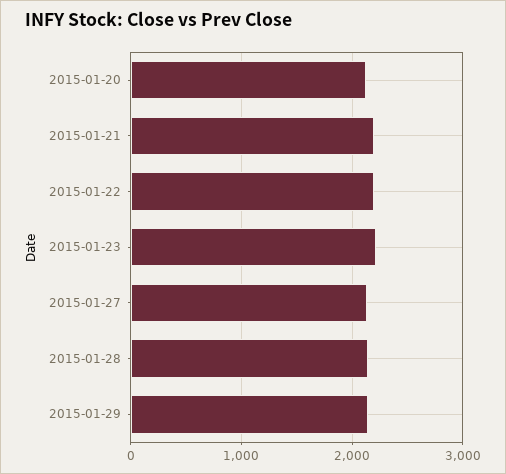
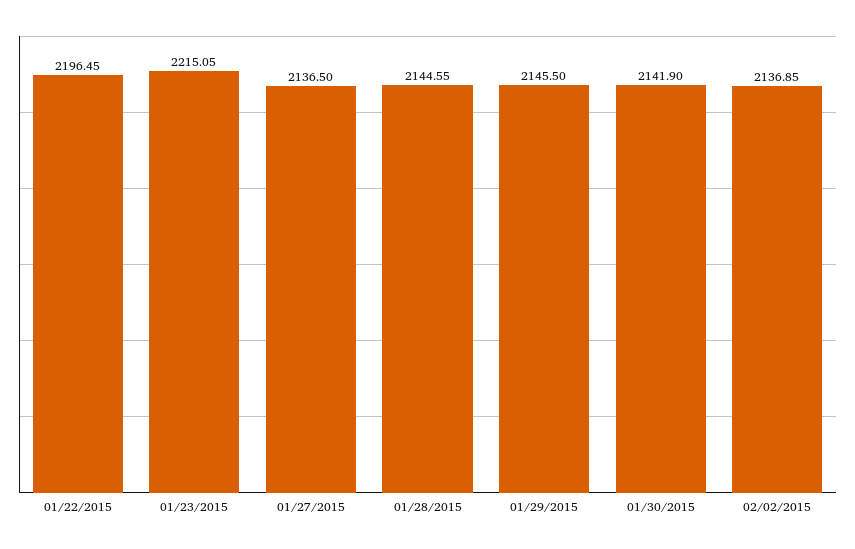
2015-01-20: 2100 -> none
2015-01-21: 2200 -> none
01/30/2015: none -> 2141.9
02/02/2015: none -> 2136.85

